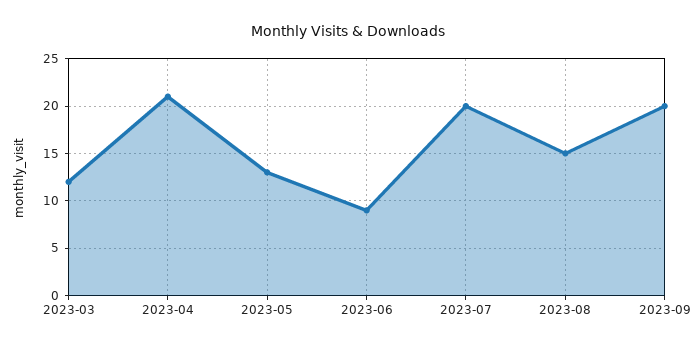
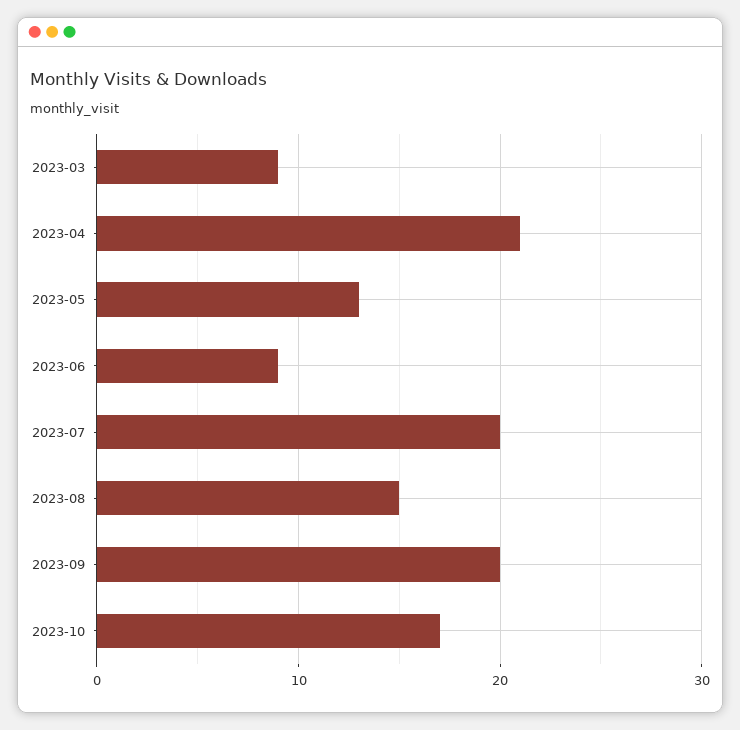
2023-03: 12 -> 9
2023-10: none -> 17

